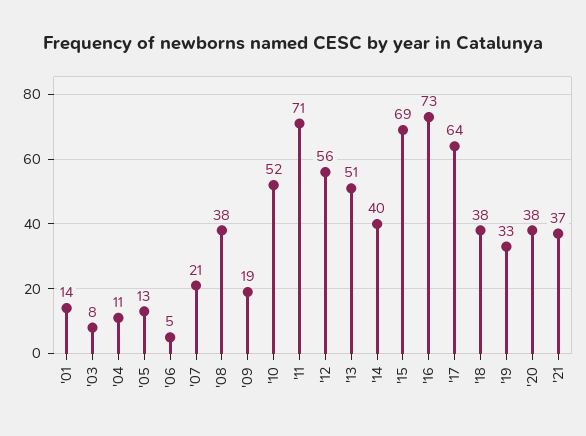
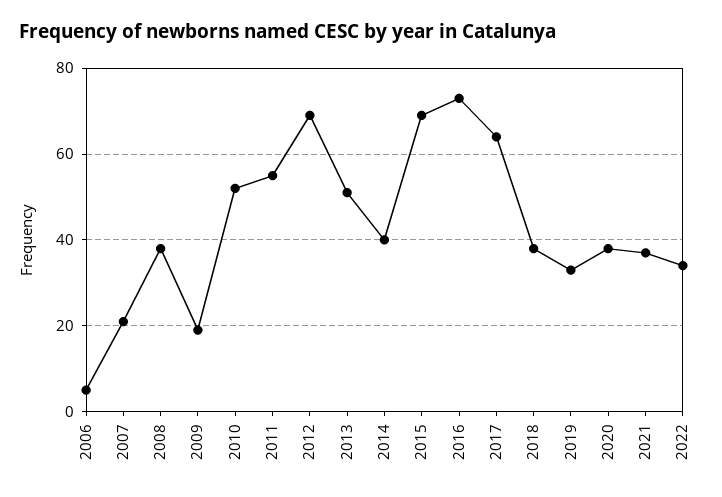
'01: 14 -> none
'03: 8 -> none
'04: 11 -> none
'05: 13 -> none
'11: 71 -> 55
'12: 56 -> 70
2022: none -> 35

